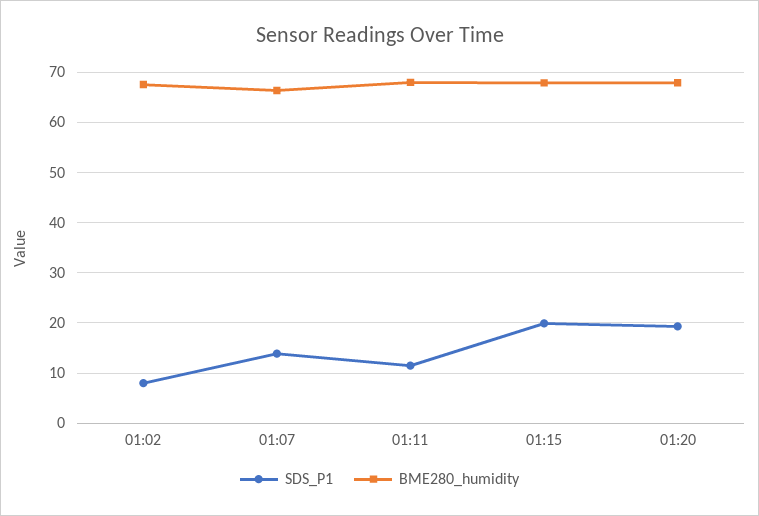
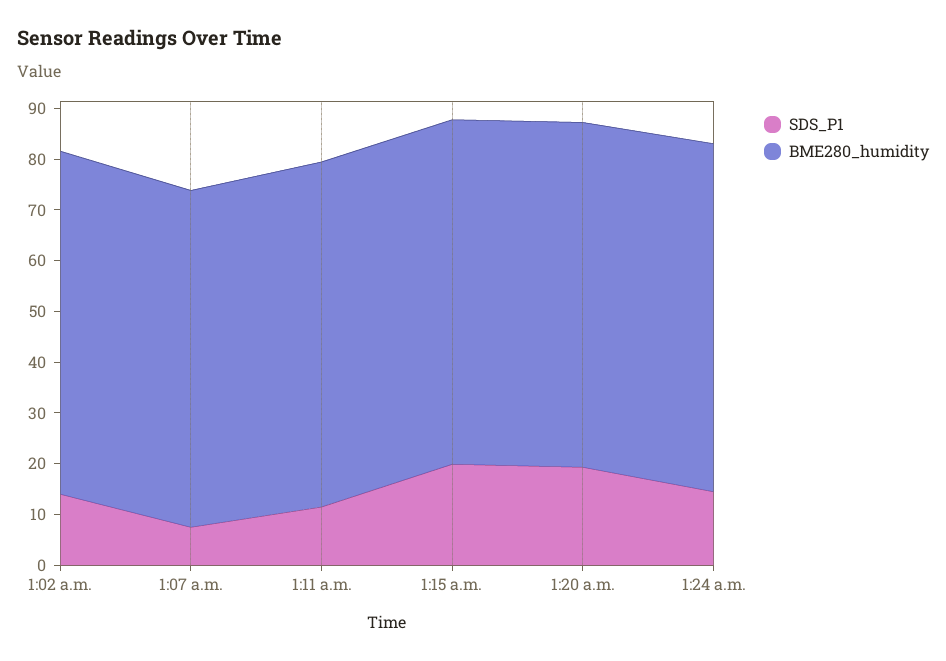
SDS_P1, 01:02: 8 -> 14
SDS_P1, 01:07: 14 -> 8
SDS_P1, 1:24 a.m.: none -> 14
BME280_humidity, 1:24 a.m.: none -> 68

